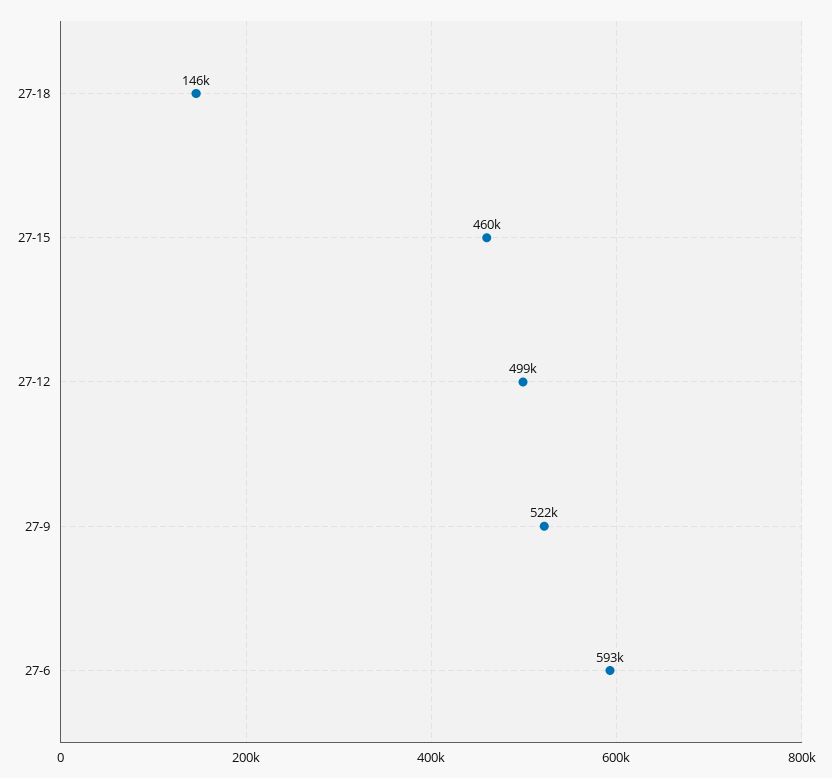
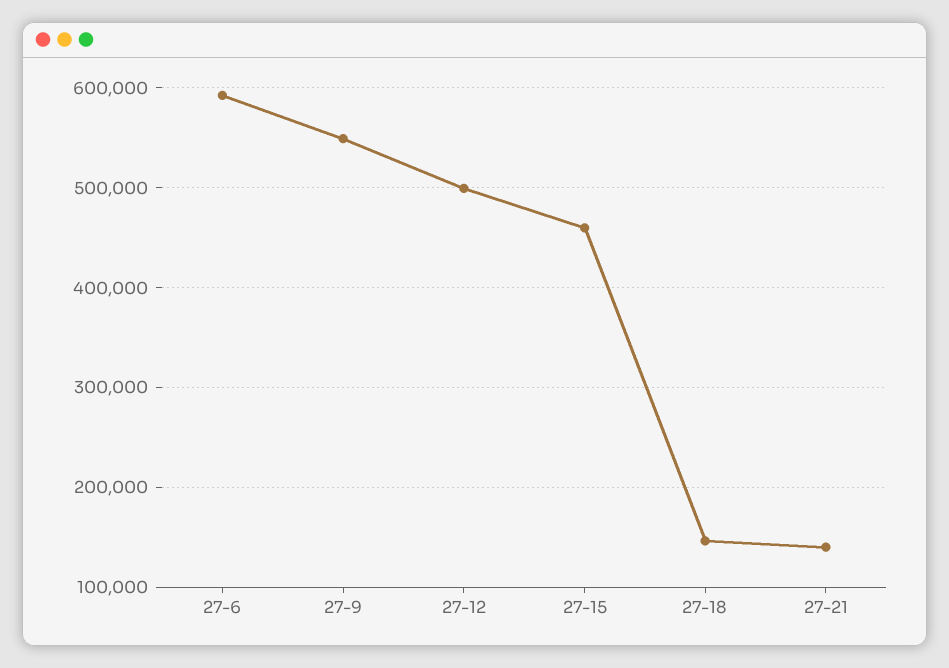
27-9: 522000 -> 550000
27-21: none -> 140000

